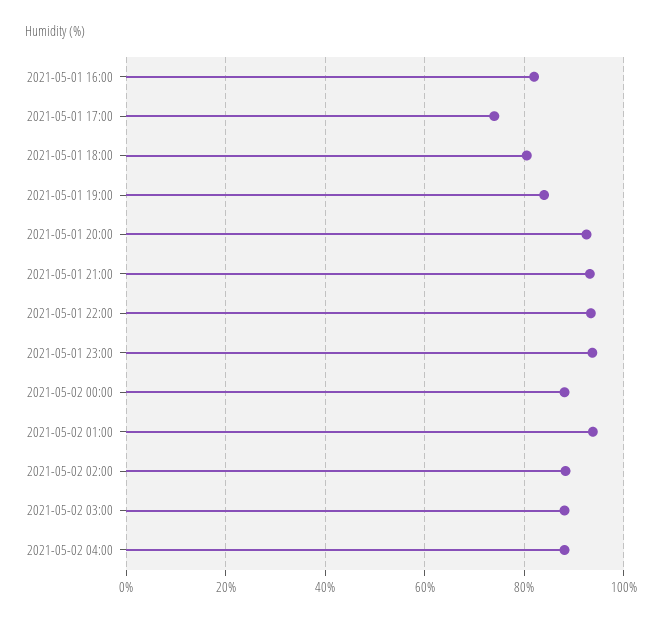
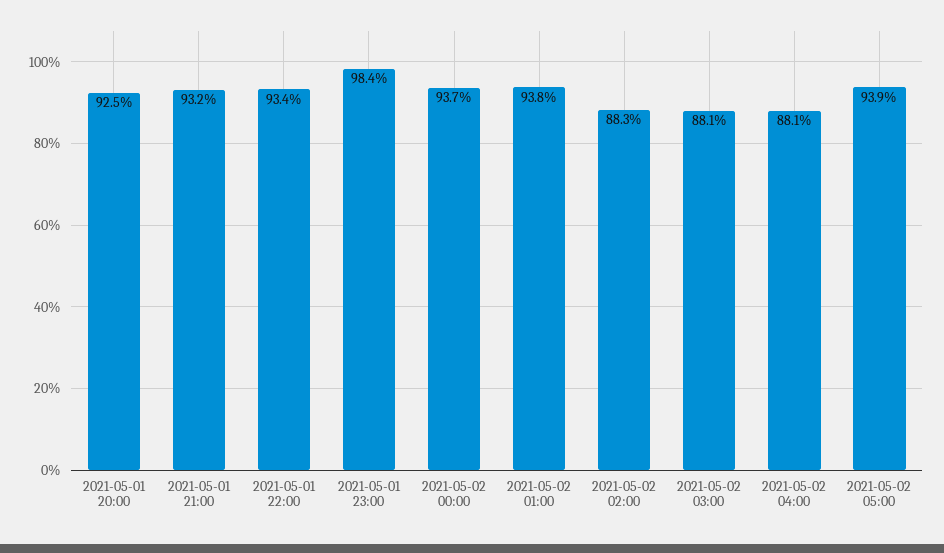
2021-05-01 16:00: 82 -> none
2021-05-01 17:00: 74 -> none
2021-05-01 18:00: 80 -> none
2021-05-01 19:00: 84 -> none
2021-05-01 23:00: 94 -> 98.4
2021-05-02 00:00: 88 -> 93.7
2021-05-02 05:00: none -> 93.9

